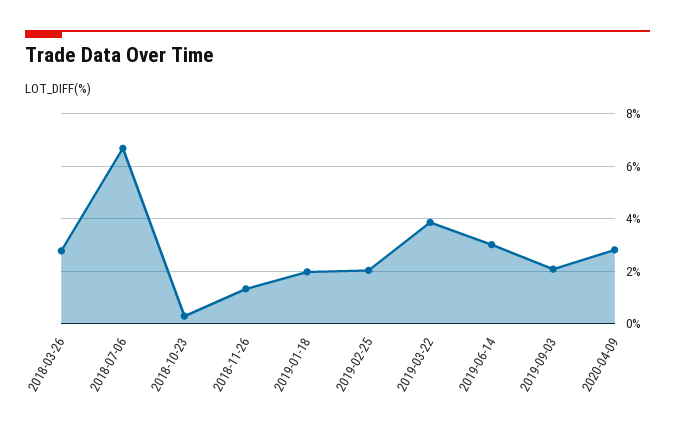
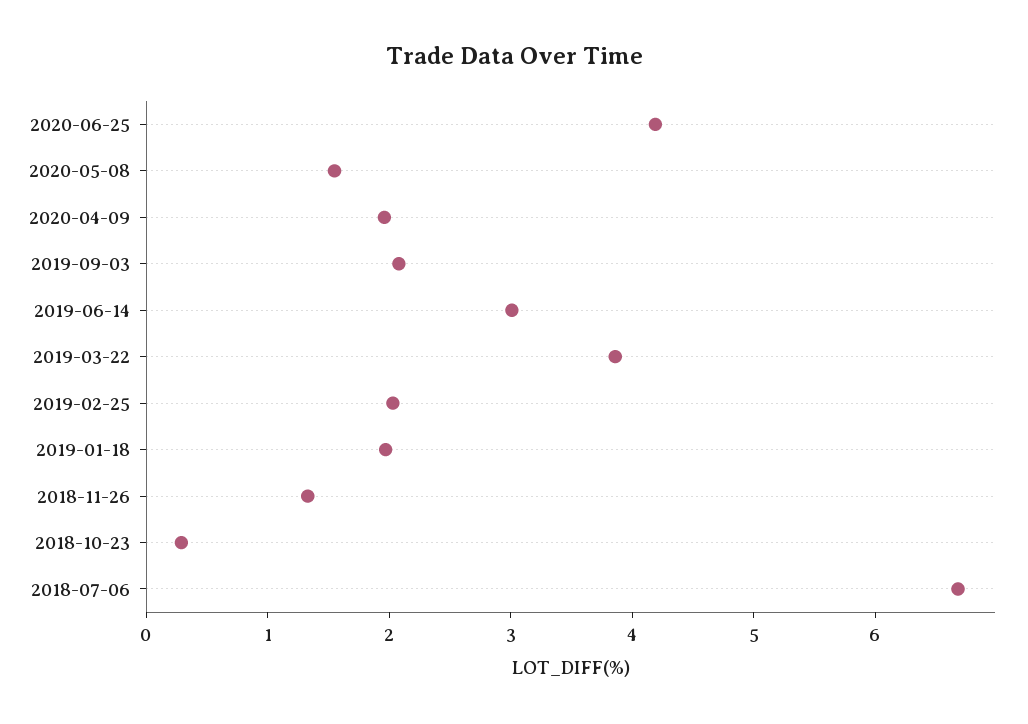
2018-03-26: 2.75 -> none
2020-04-09: 2.75 -> 2
2020-06-25: none -> 4.2
2020-05-08: none -> 1.6

